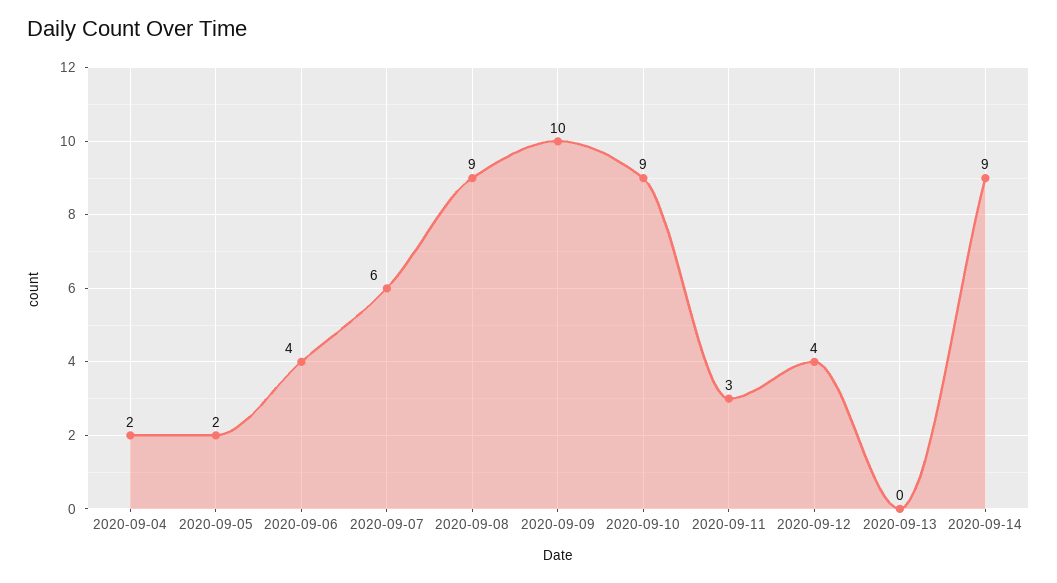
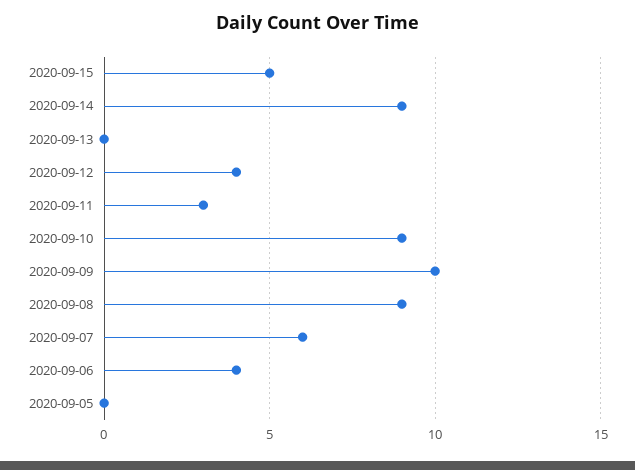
2020-09-04: 2 -> none
2020-09-05: 2 -> 0
2020-09-15: none -> 5

